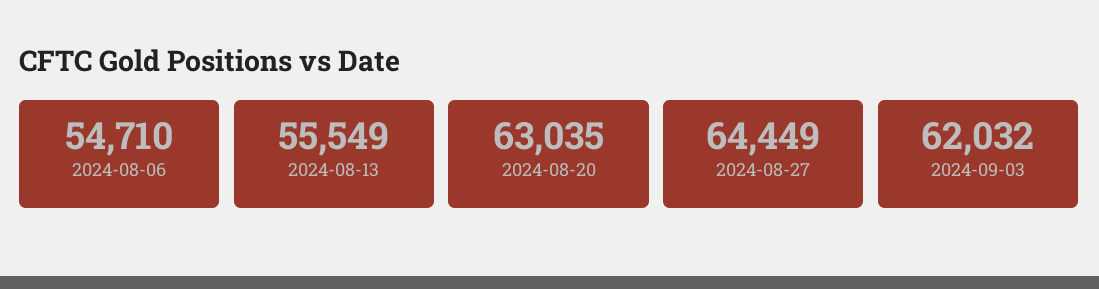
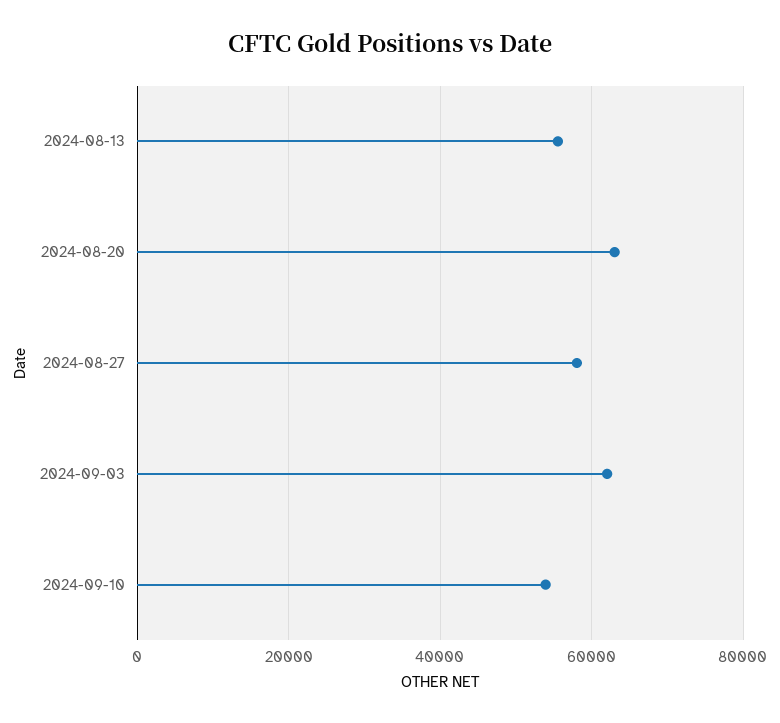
2024-08-06: 54710 -> none
2024-08-27: 64449 -> 58000
2024-09-10: none -> 54000

